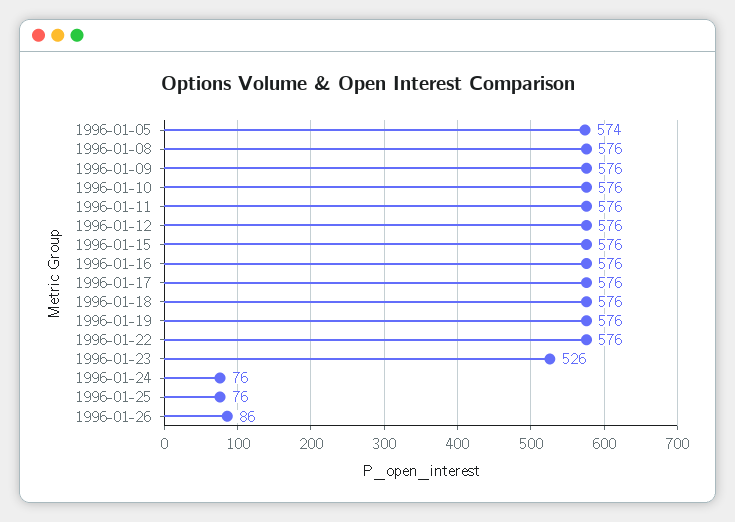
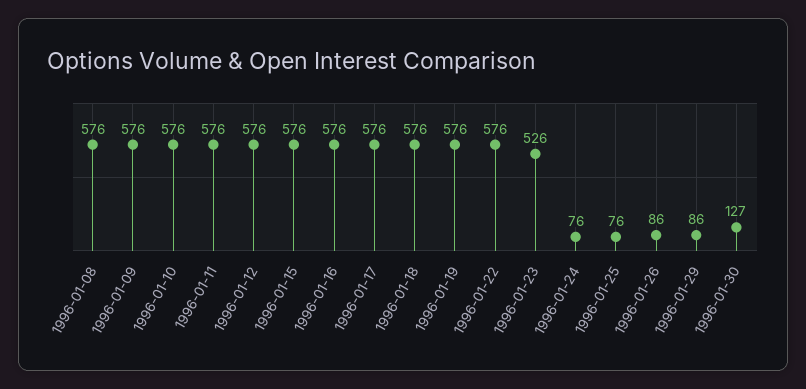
1996-01-05: 574 -> none
1996-01-29: none -> 86
1996-01-30: none -> 127

